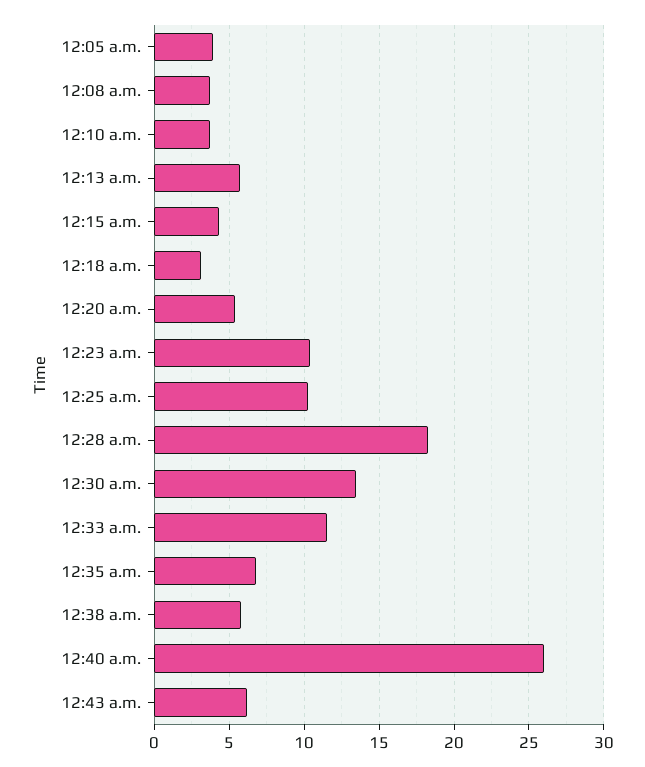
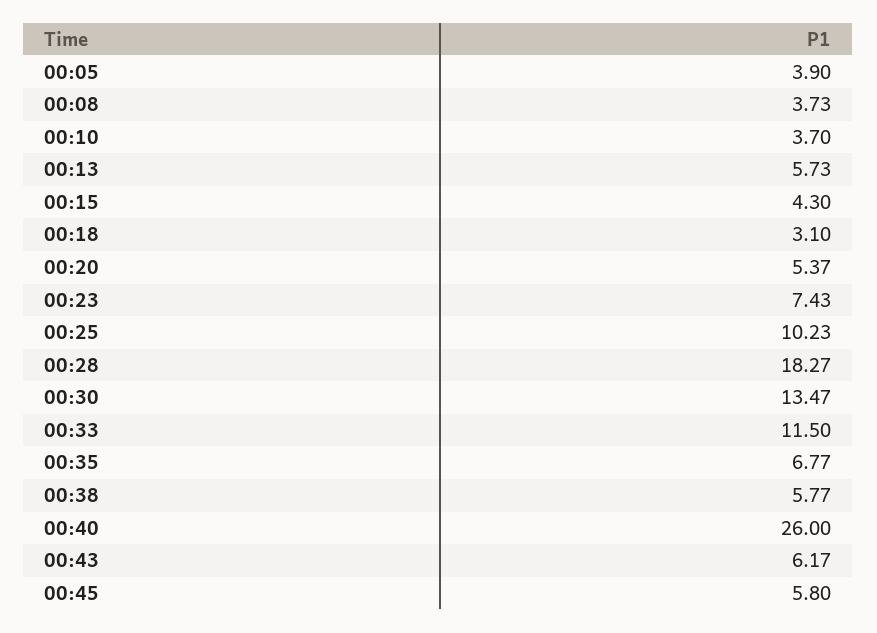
12:23 a.m.: 10.5 -> 7.43
00:45: none -> 5.8

